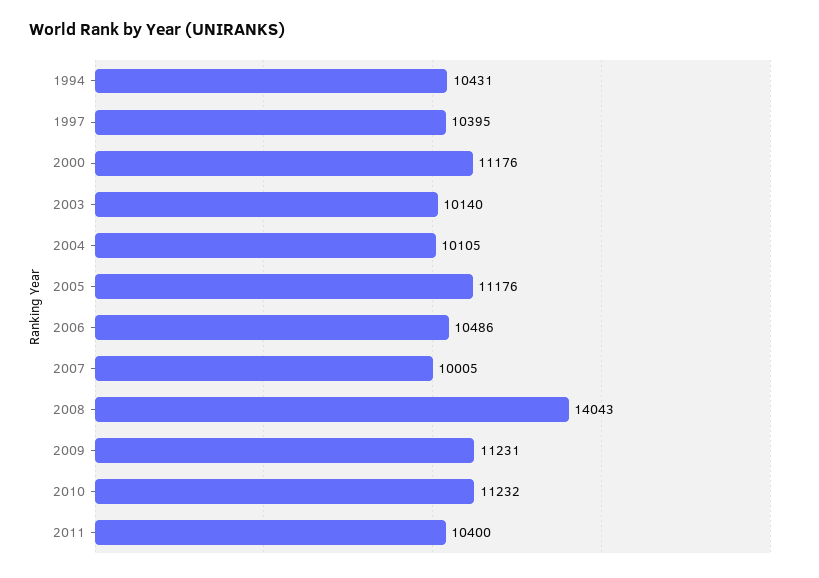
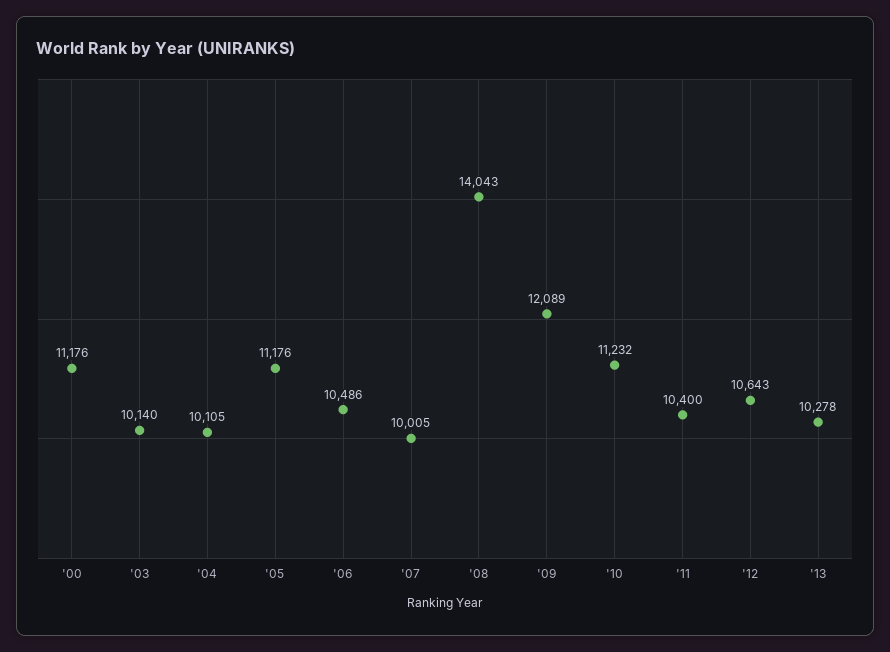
1994: 10431 -> none
1997: 10395 -> none
2009: 11231 -> 12089
'12: none -> 10643
'13: none -> 10278

